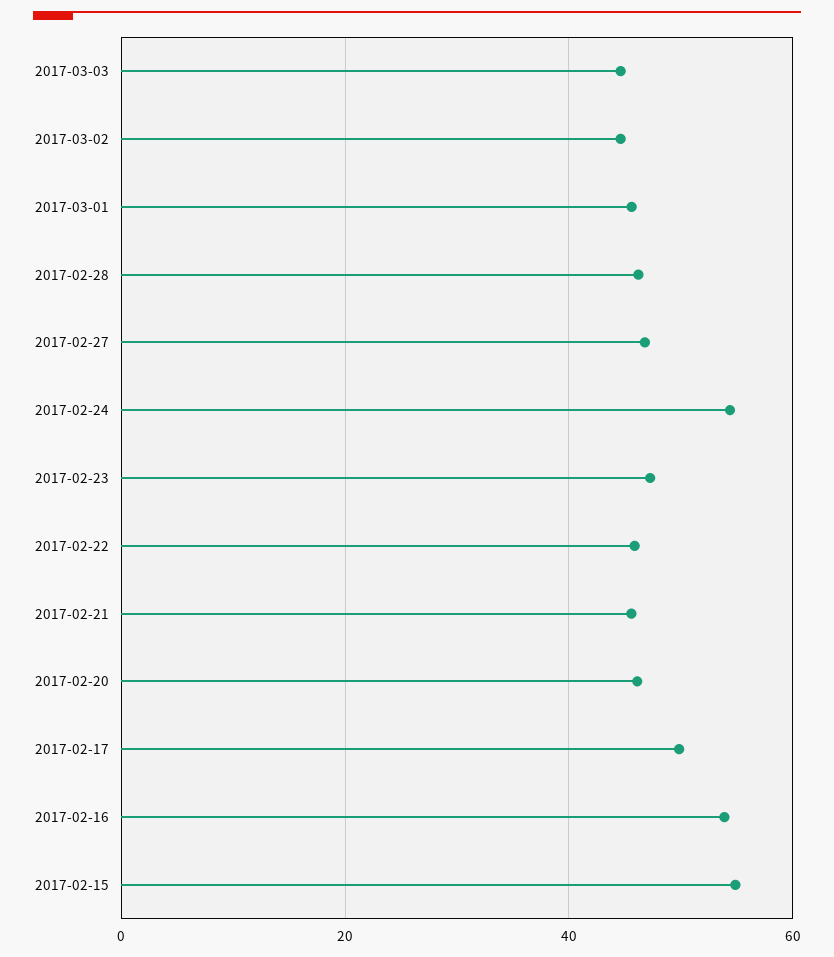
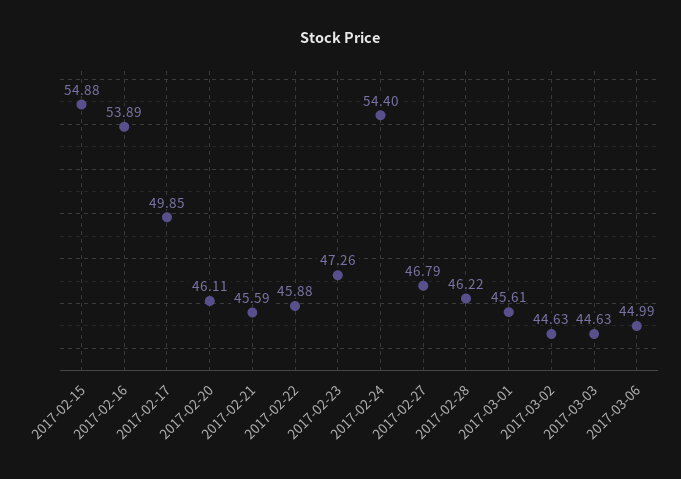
2017-03-06: none -> 44.99

